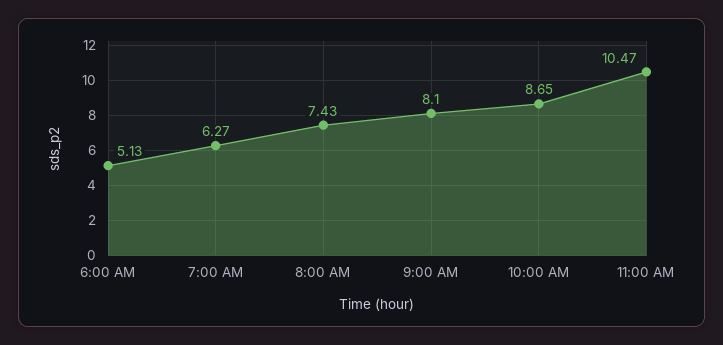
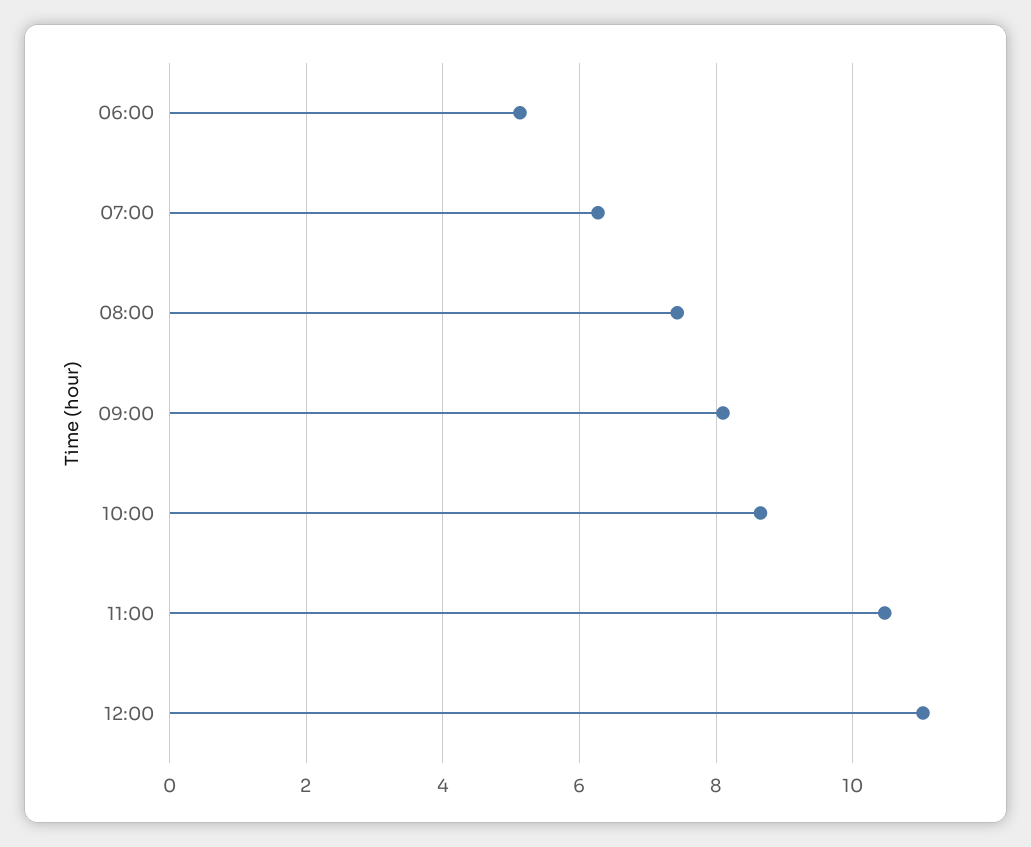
12:00: none -> 11

